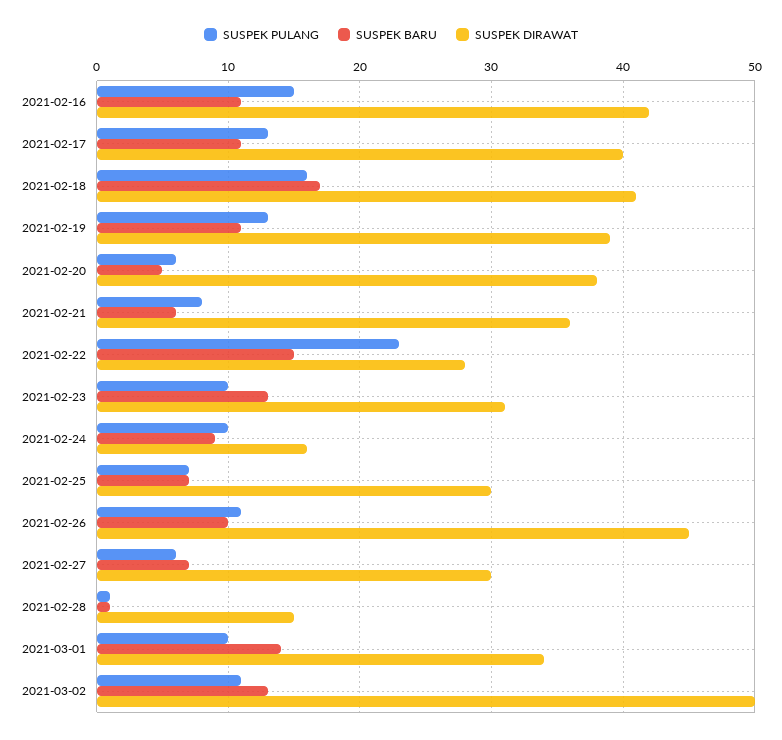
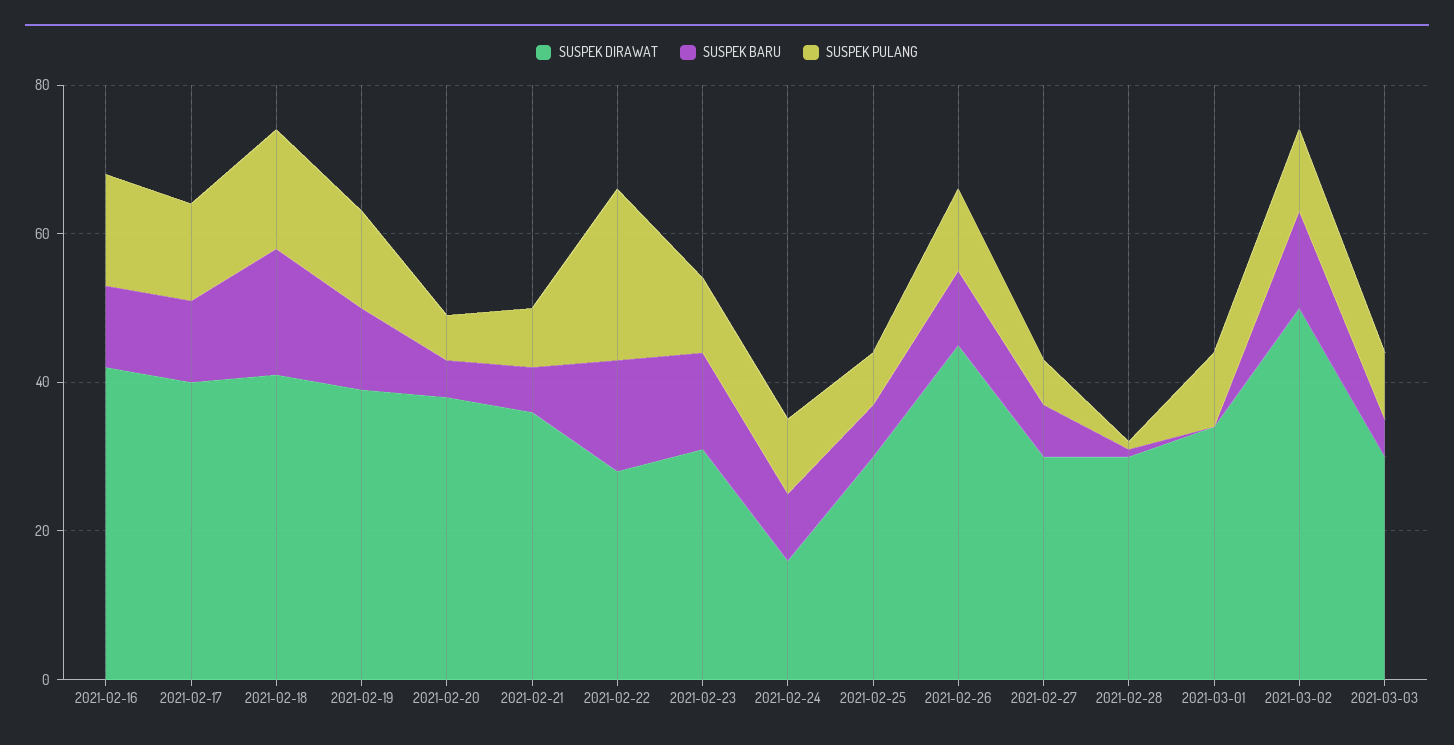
SUSPEK DIRAWAT, 2021-02-28: 15 -> 30
SUSPEK BARU, 2021-03-01: 14 -> 0
SUSPEK DIRAWAT, 2021-03-03: none -> 30
SUSPEK BARU, 2021-03-03: none -> 5
SUSPEK PULANG, 2021-03-03: none -> 10

